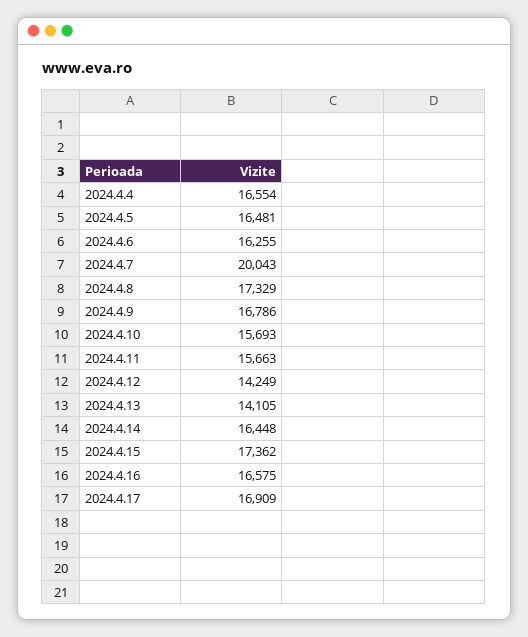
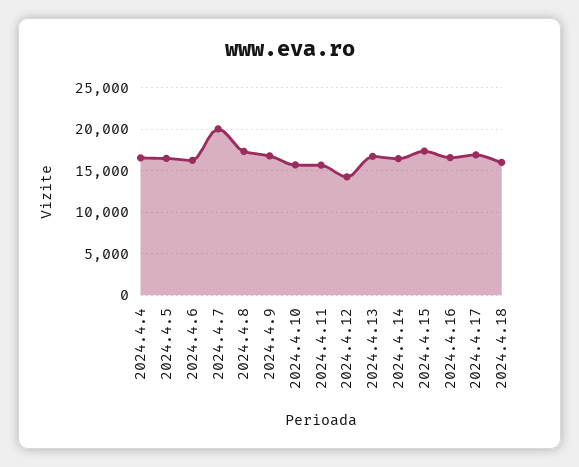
2024.4.13: 14105 -> 17000
2024.4.18: none -> 16000

